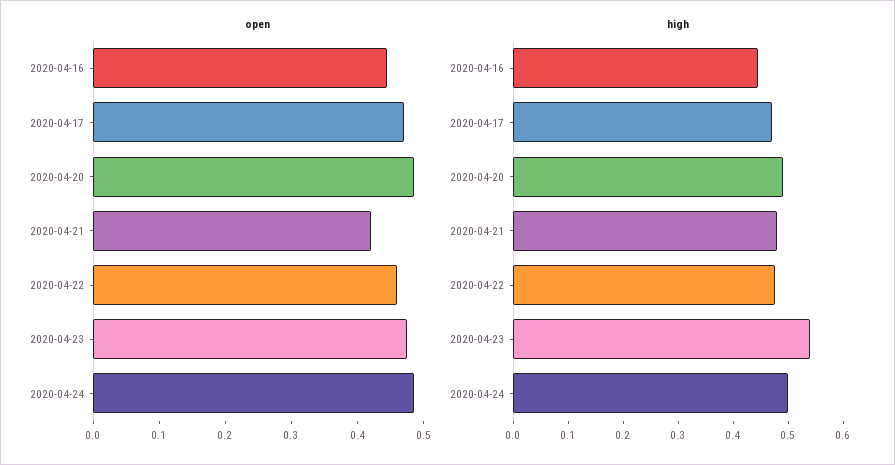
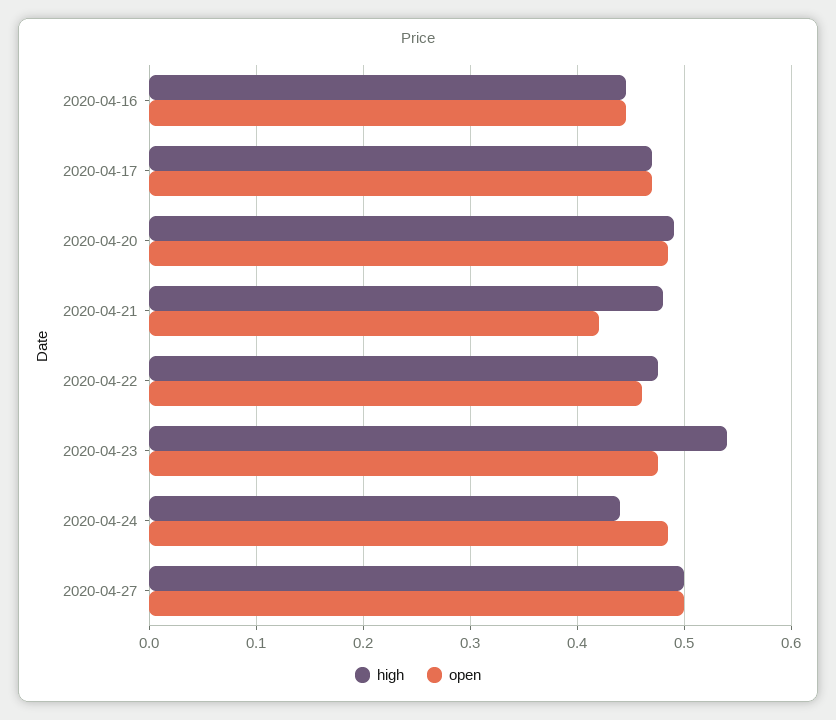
high, 2020-04-24: 0.5 -> 0.44
high, 2020-04-27: none -> 0.5
open, 2020-04-27: none -> 0.5

